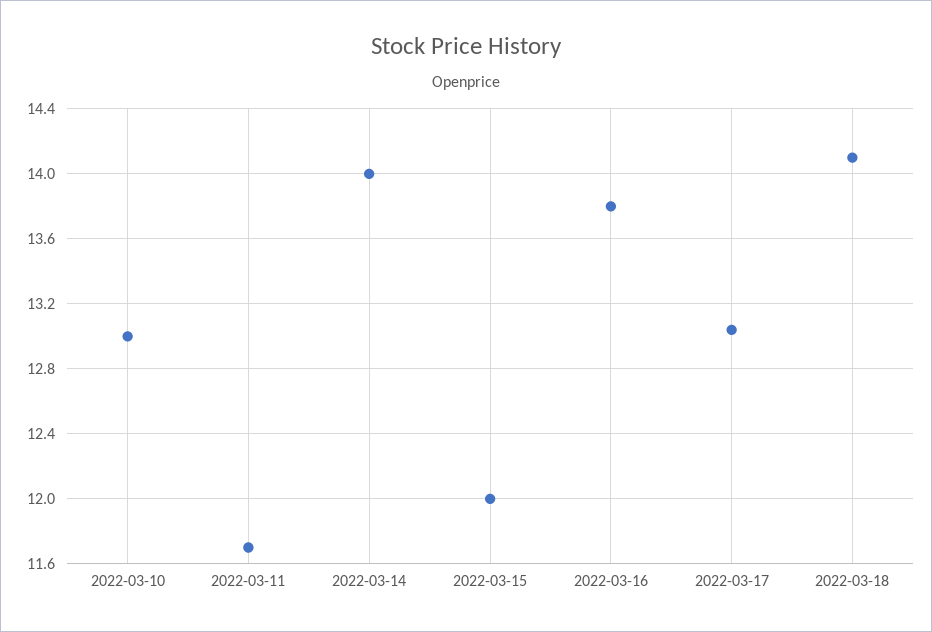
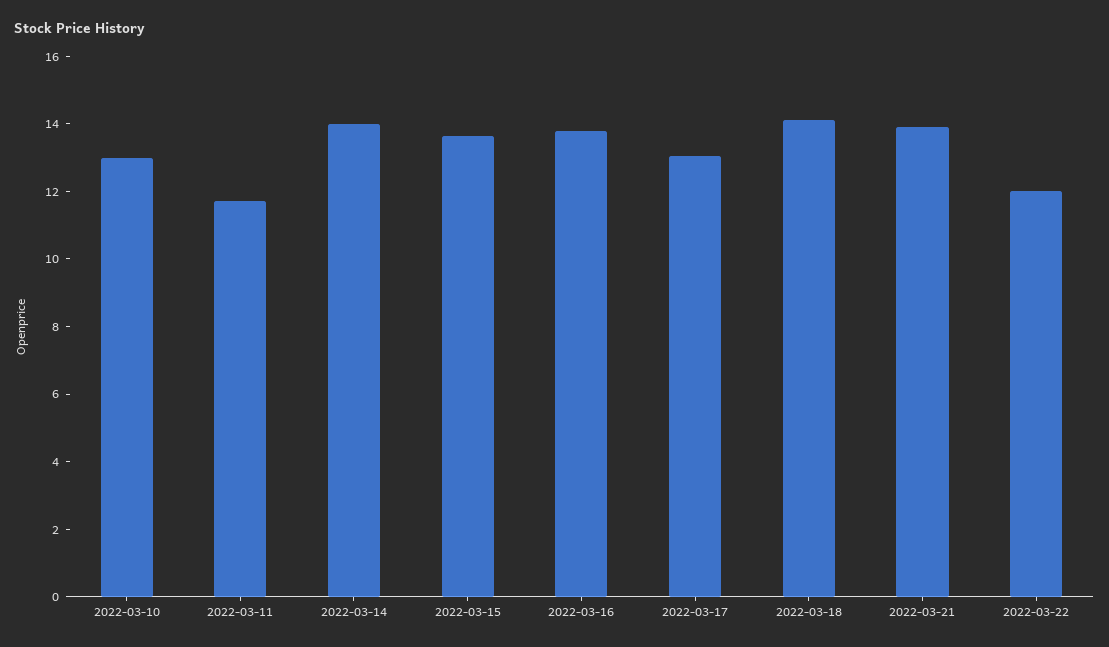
2022-03-15: 12 -> 13.5
2022-03-21: none -> 14
2022-03-22: none -> 12

